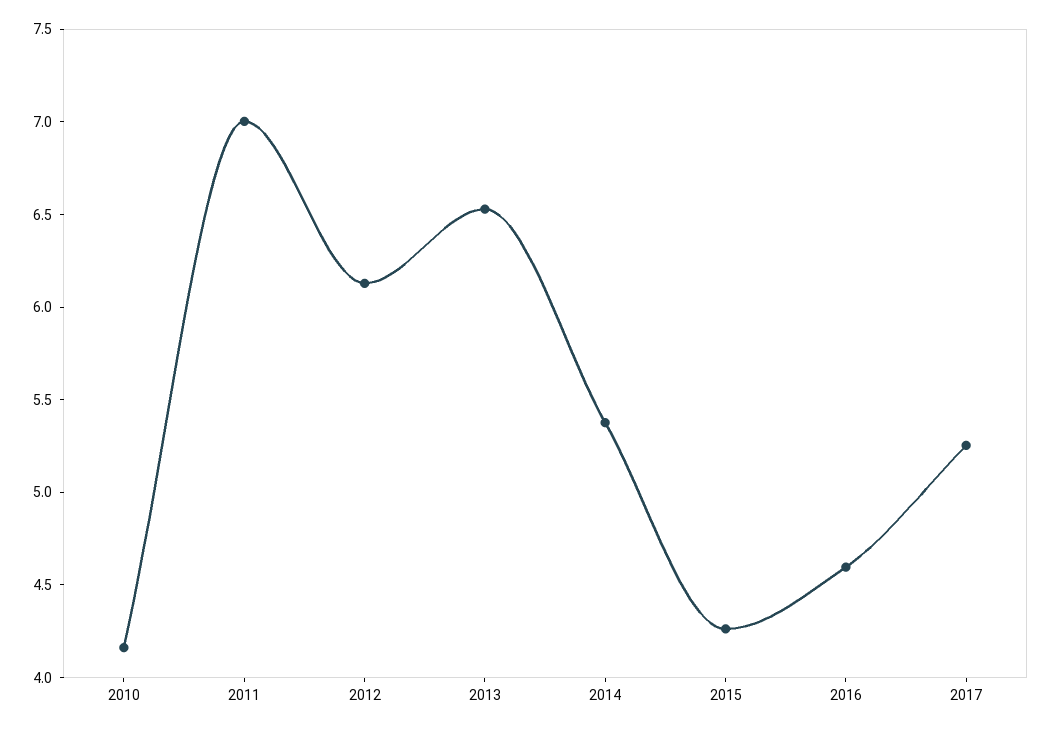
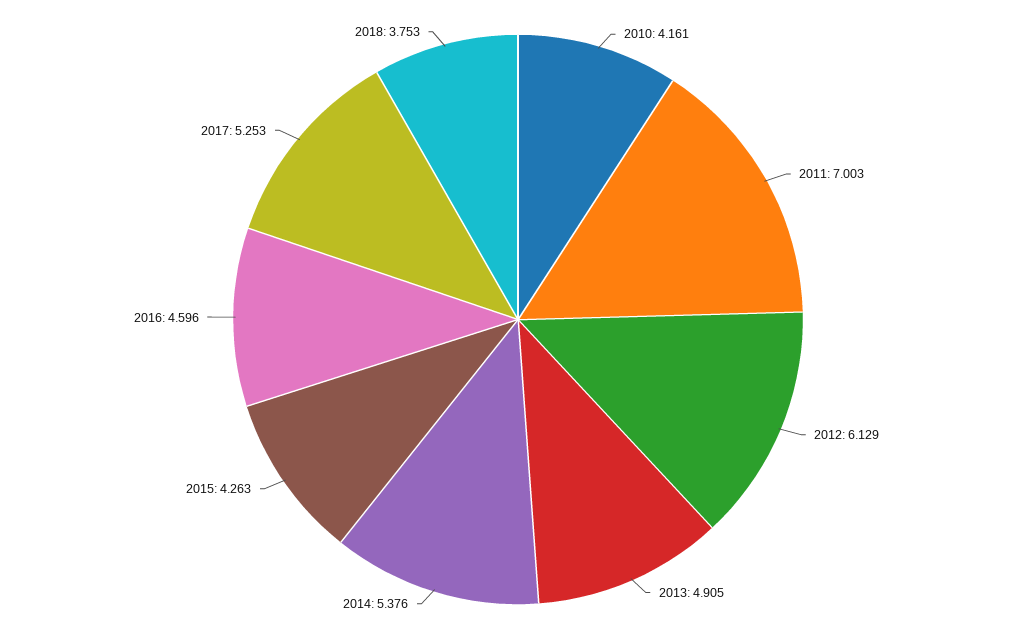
2013: 6.5 -> 4.905
2018: none -> 3.753

